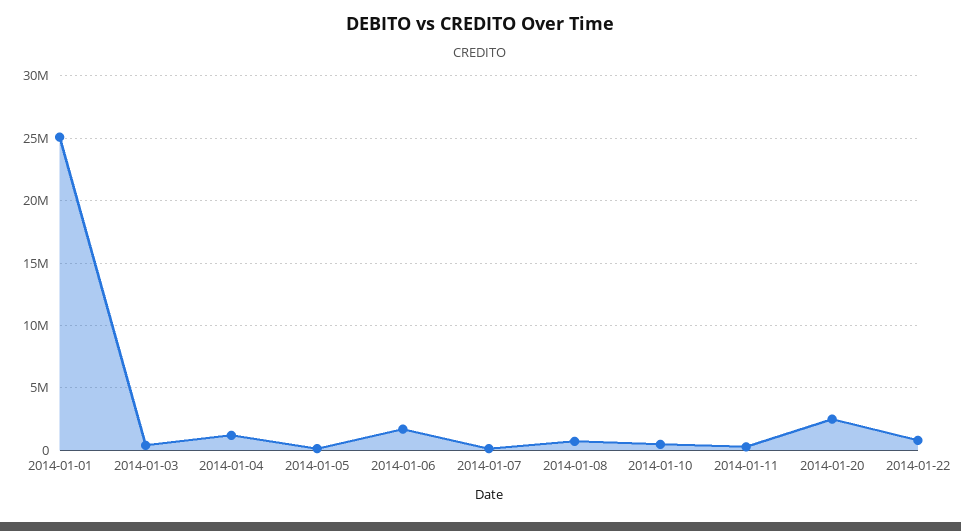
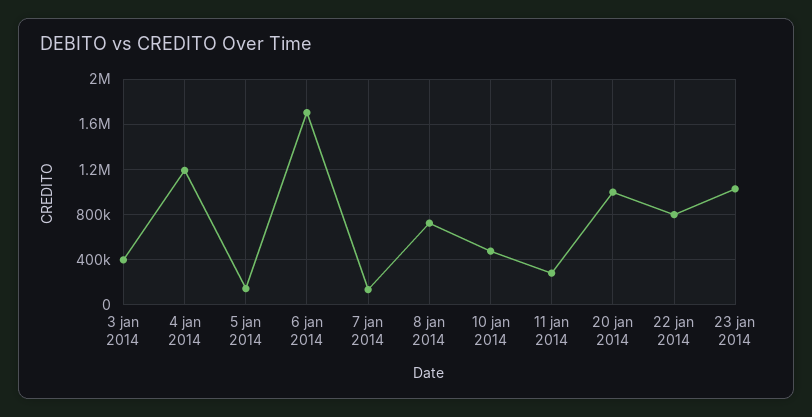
2014-01-01: 25000000 -> none
2014-01-20: 2500000 -> 1000000
23 jan 2014: none -> 1000000

